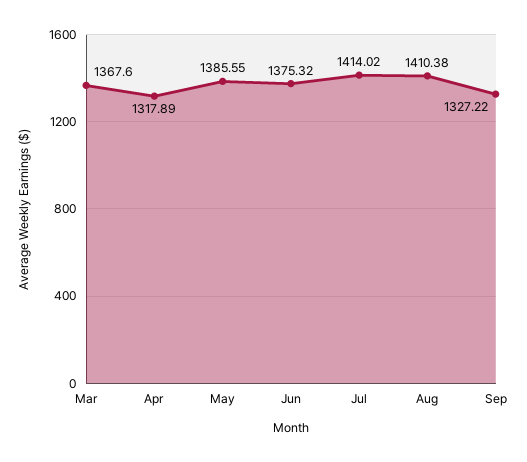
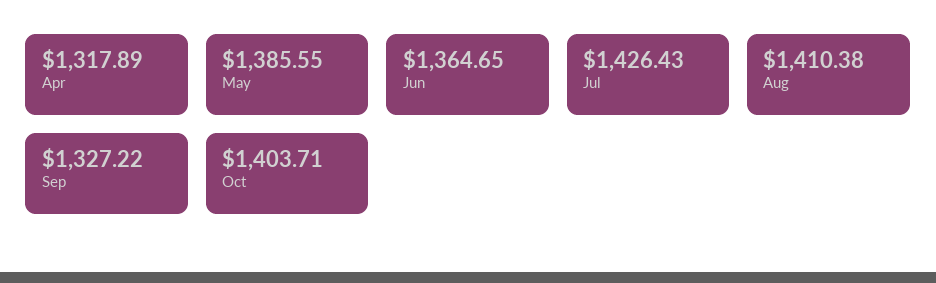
Mar: 1367.6 -> none
Jun: 1375.32 -> 1364.65
Jul: 1414.02 -> 1426.43
Oct: none -> 1403.71

